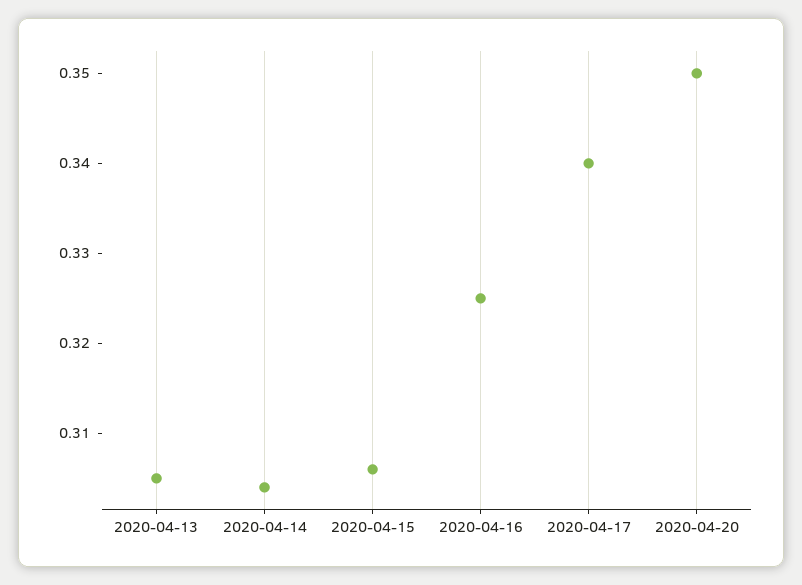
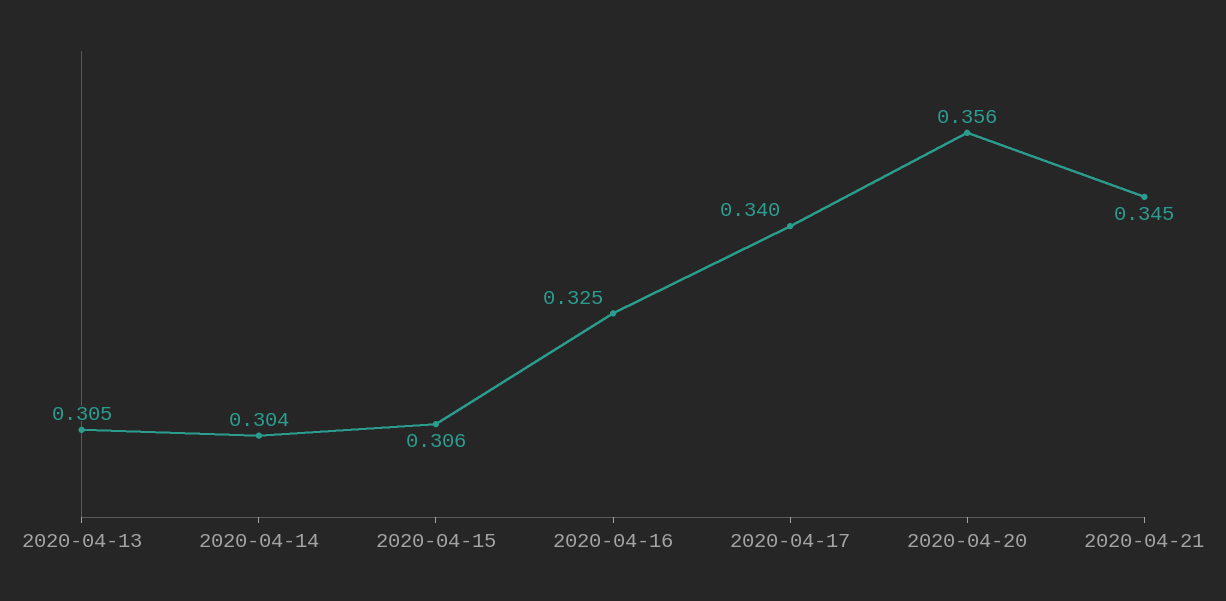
2020-04-20: 0.35 -> 0.356
2020-04-21: none -> 0.345

